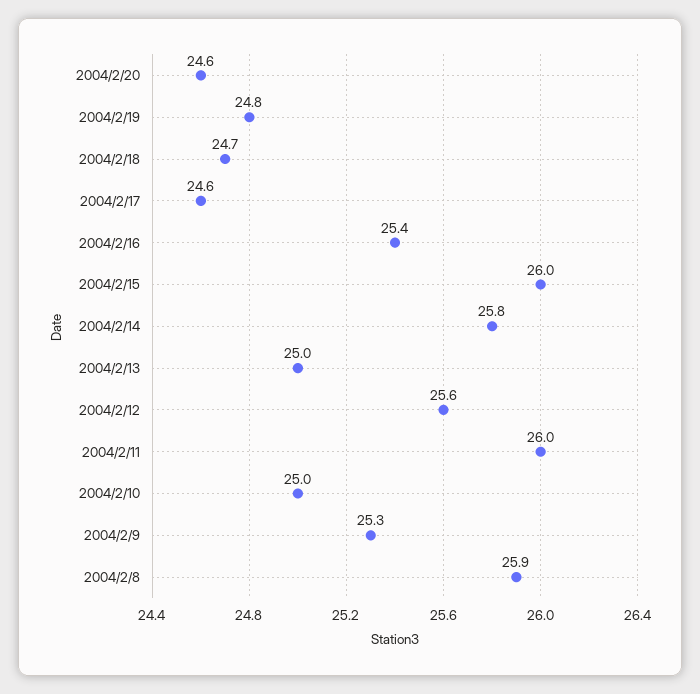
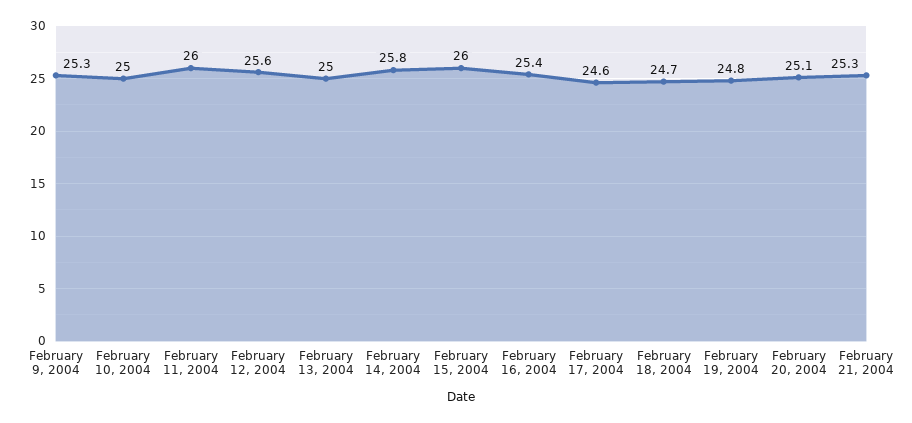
2004/2/20: 24.6 -> 25.1
2004/2/8: 25.9 -> none
February 21, 2004: none -> 25.3

